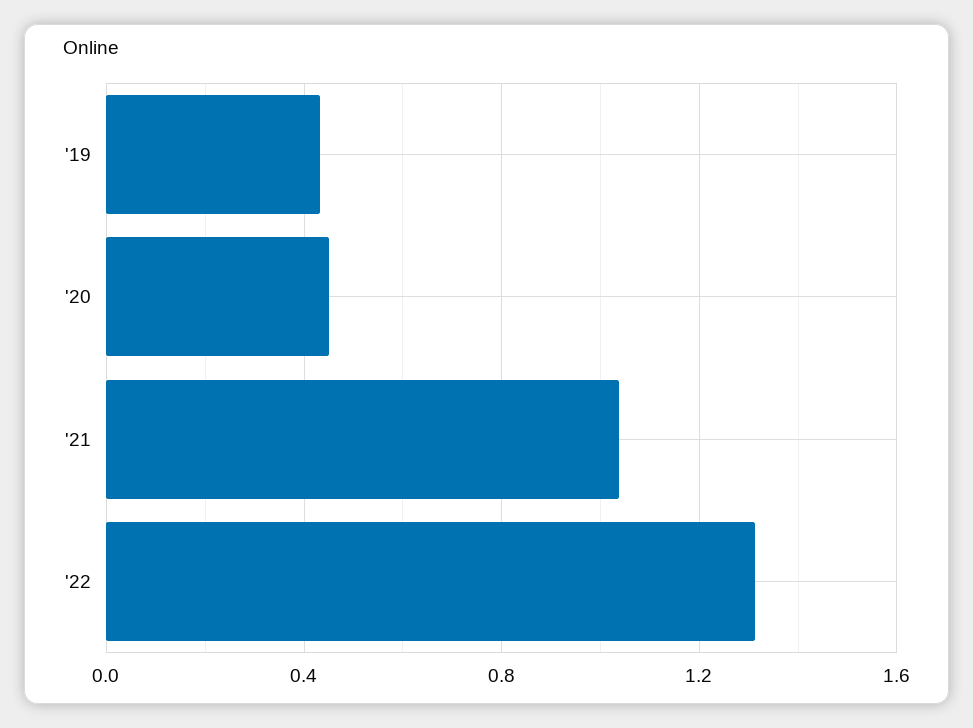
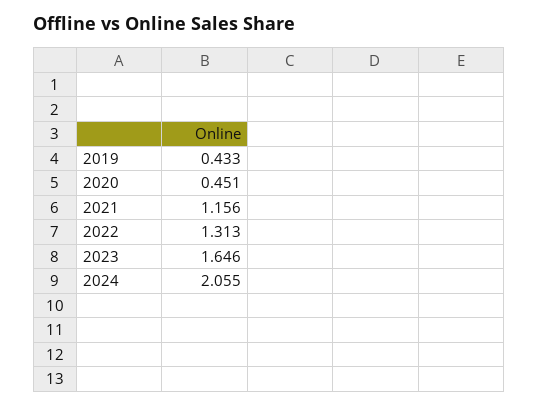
'21: 1.05 -> 1.156
2023: none -> 1.646
2024: none -> 2.055

